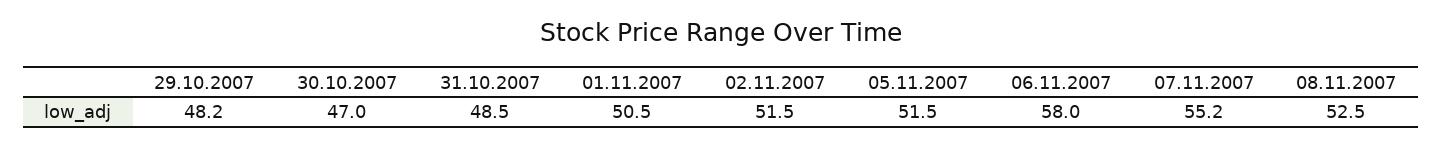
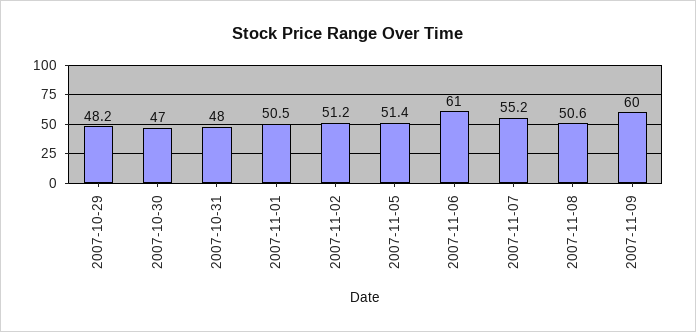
31.10.2007: 48.5 -> 48
02.11.2007: 51.5 -> 51.2
05.11.2007: 51.5 -> 51.4
06.11.2007: 58 -> 61
08.11.2007: 52.5 -> 50.6
2007-11-09: none -> 60

